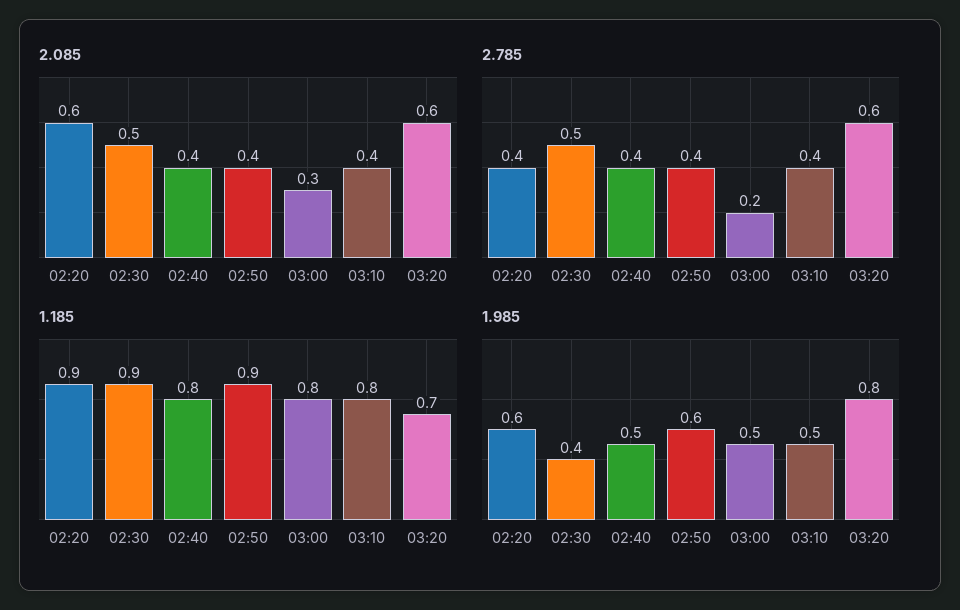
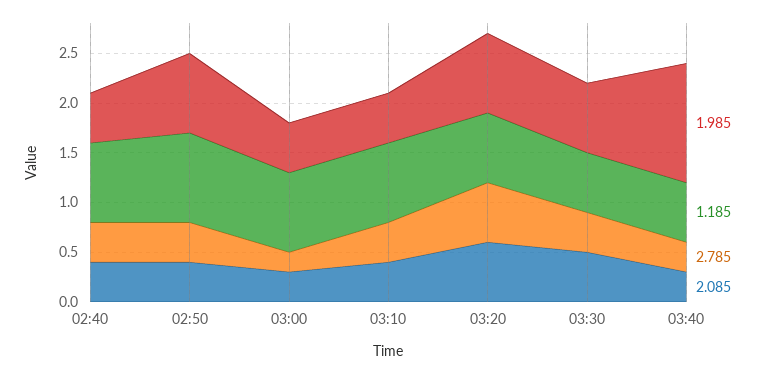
2.085, 02:20: 0.6 -> none
2.085, 02:30: 0.5 -> none
2.785, 02:20: 0.4 -> none
2.785, 02:30: 0.5 -> none
1.185, 02:20: 0.9 -> none
1.185, 02:30: 0.9 -> none
1.985, 02:20: 0.6 -> none
1.985, 02:30: 0.4 -> none
1.985, 02:50: 0.6 -> 0.8
1.985, 03:30: none -> 0.7
1.185, 03:30: none -> 0.6
2.785, 03:30: none -> 0.4
2.085, 03:30: none -> 0.5
1.985, 03:40: none -> 1.2
1.185, 03:40: none -> 0.6
2.785, 03:40: none -> 0.3
2.085, 03:40: none -> 0.3

